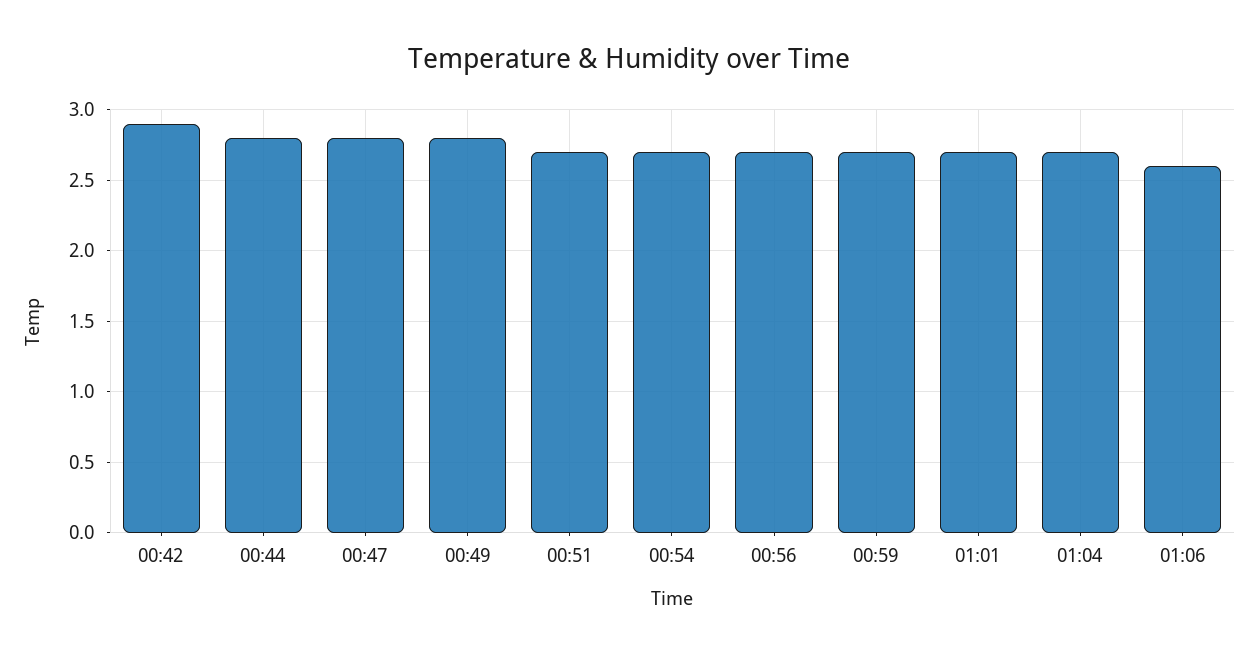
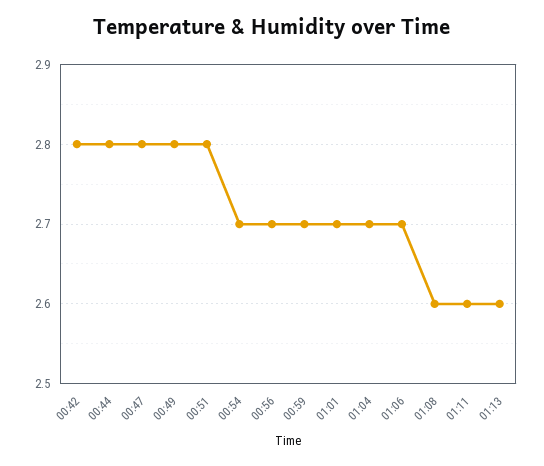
00:42: 2.9 -> 2.8
00:51: 2.7 -> 2.8
01:06: 2.6 -> 2.7
01:08: none -> 2.6
01:11: none -> 2.6
01:13: none -> 2.6

